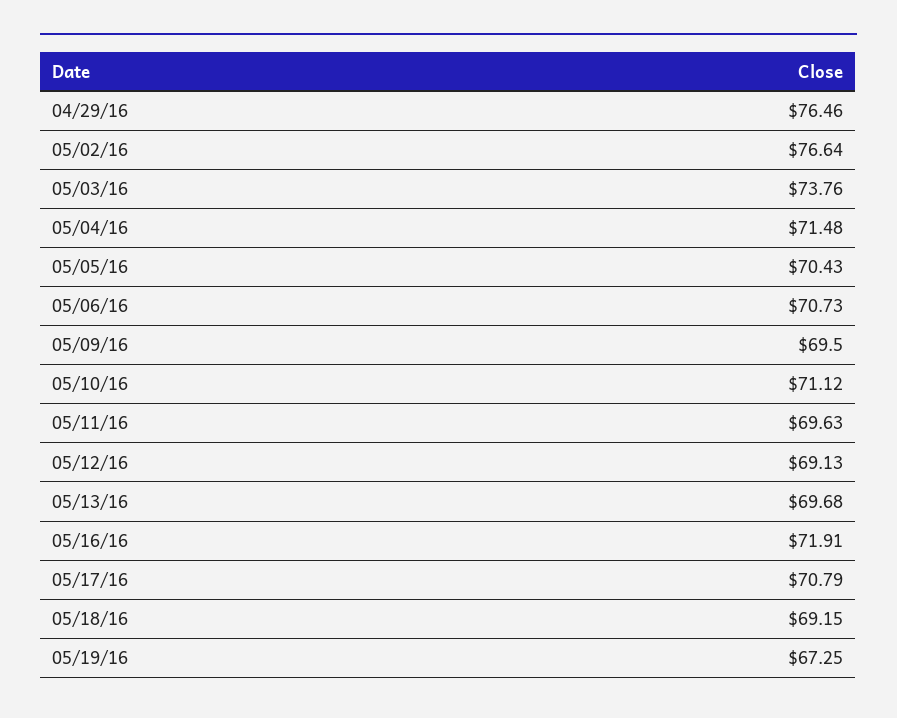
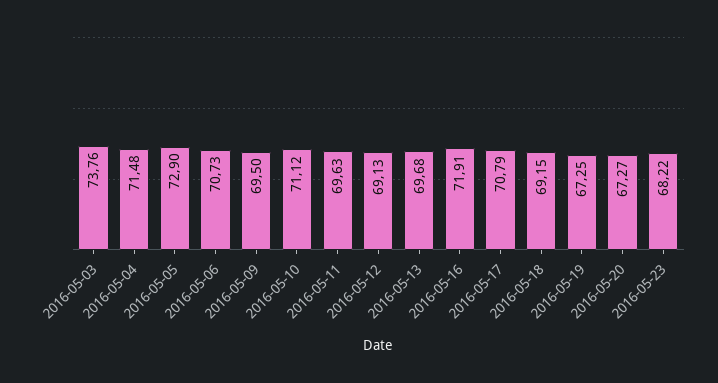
04/29/16: 76.46 -> none
05/02/16: 76.64 -> none
05/05/16: 70.43 -> 72.9
2016-05-20: none -> 67.27
2016-05-23: none -> 68.22

